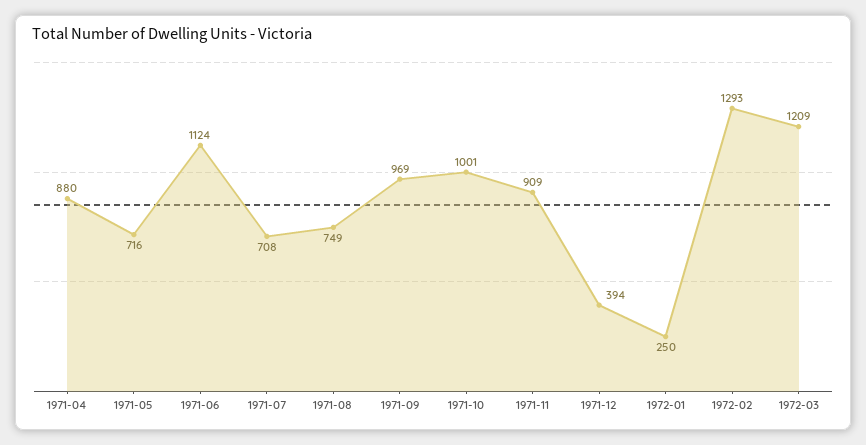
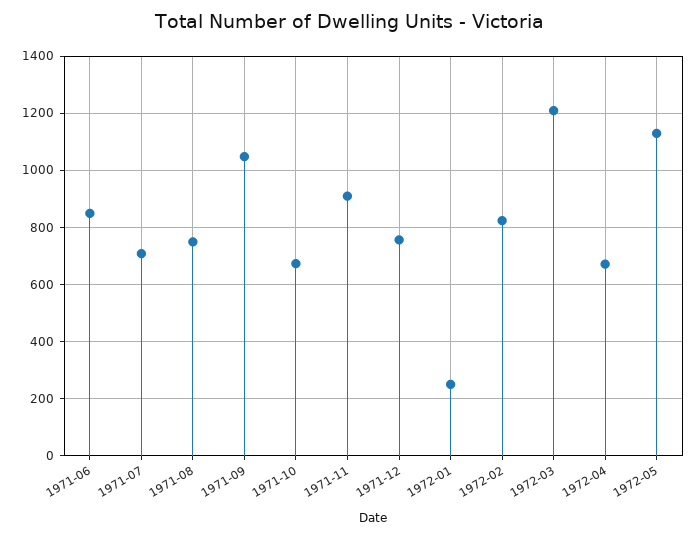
1971-04: 880 -> none
1971-05: 716 -> none
1971-06: 1124 -> 850
1971-09: 969 -> 1050
1971-10: 1001 -> 675
1971-12: 394 -> 750
1972-02: 1293 -> 825
1972-04: none -> 675
1972-05: none -> 1125

